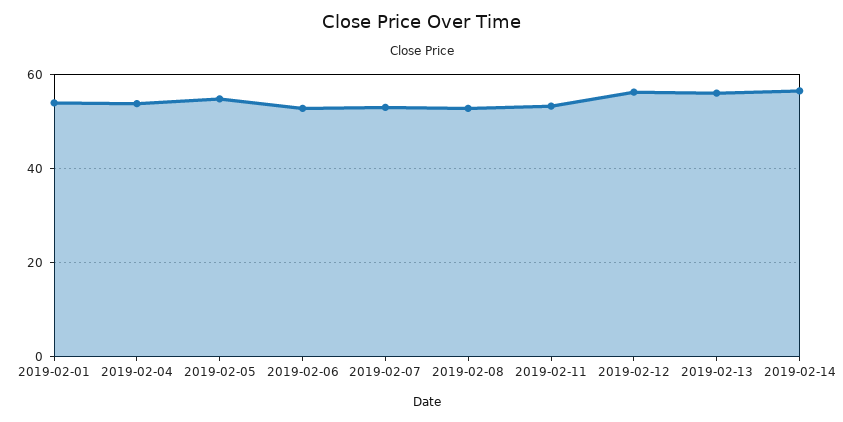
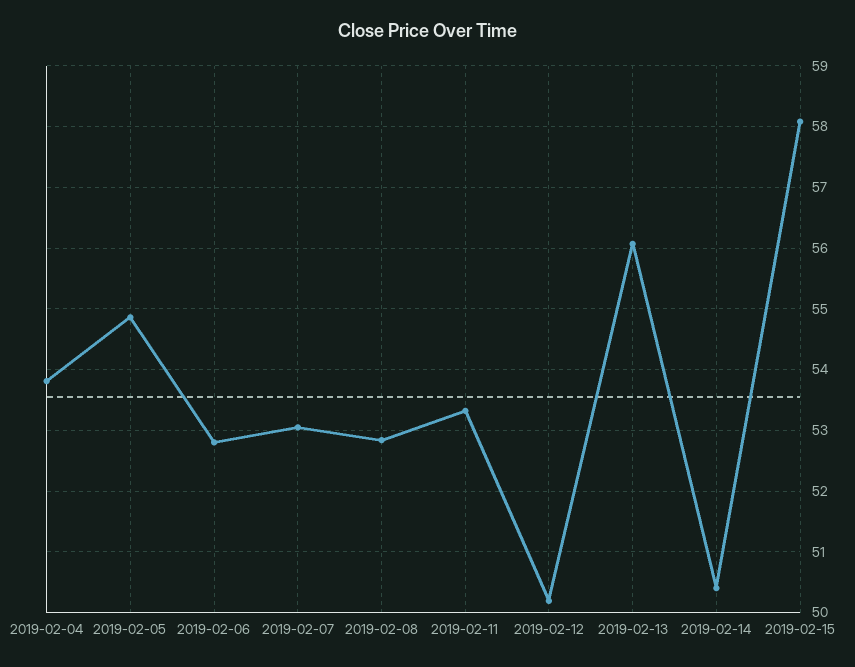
2019-02-01: 54 -> none
2019-02-12: 56 -> 50.2
2019-02-14: 56 -> 50.4
2019-02-15: none -> 58.1

